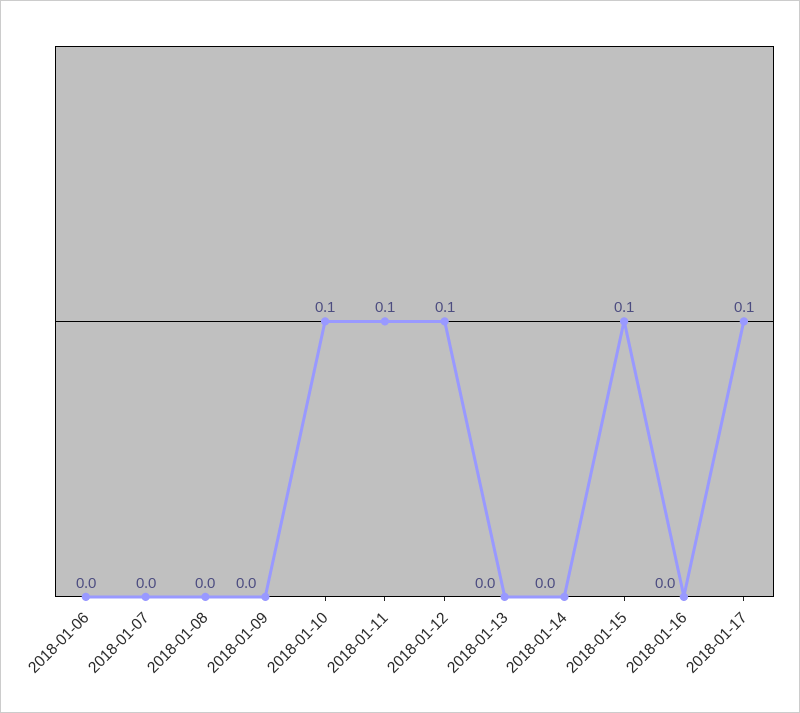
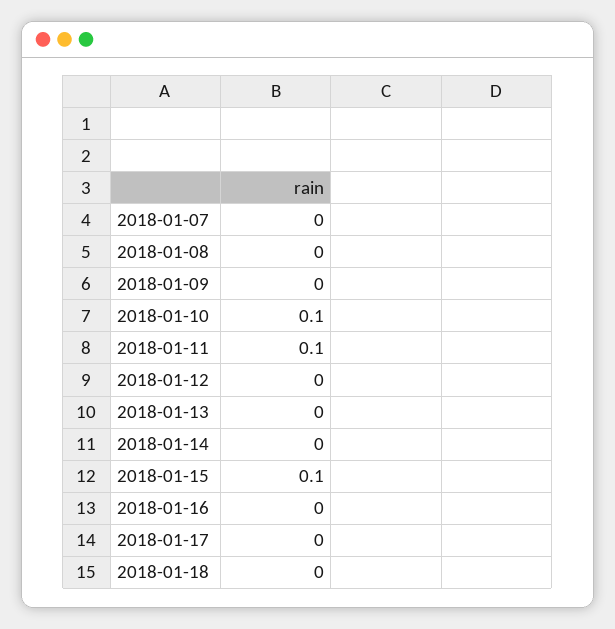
2018-01-06: 0 -> none
2018-01-12: 0.1 -> 0
2018-01-17: 0.1 -> 0
2018-01-18: none -> 0

